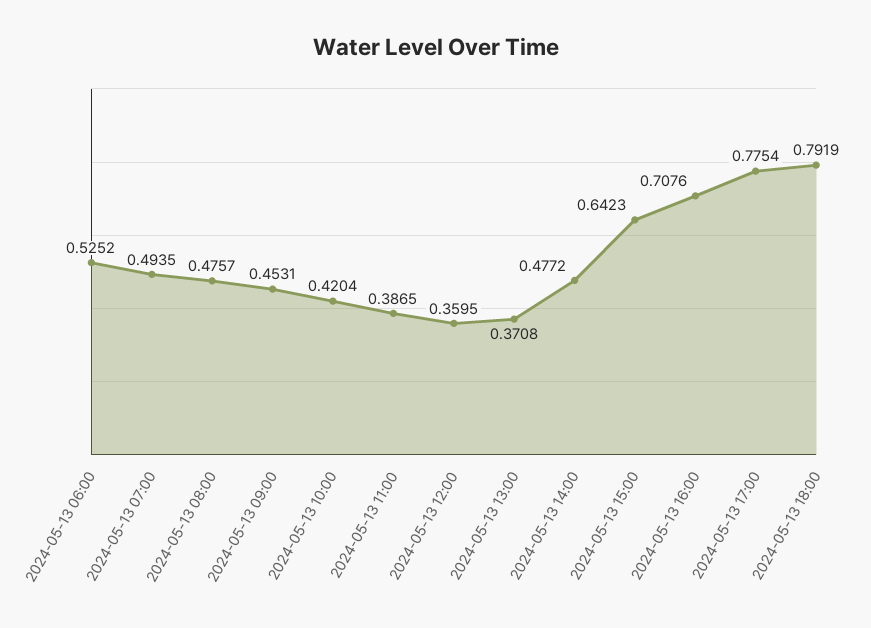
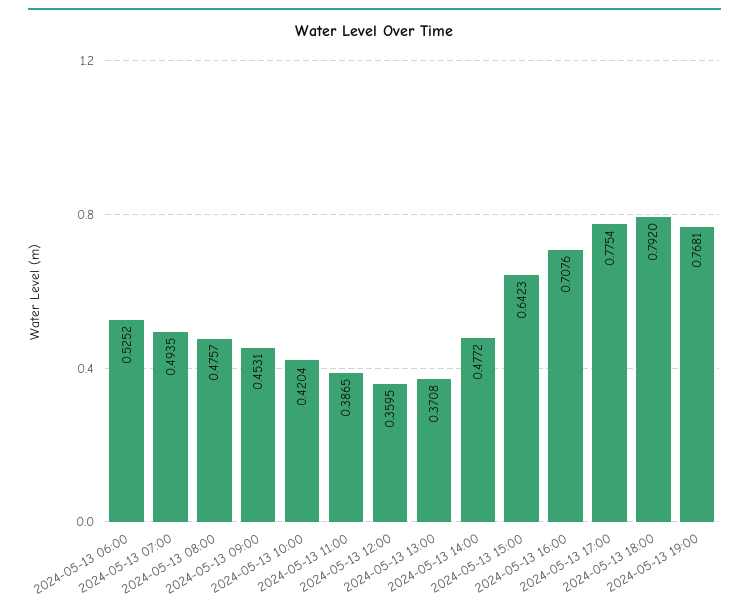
2024-05-13 18:00: 0.7919 -> 0.792
2024-05-13 19:00: none -> 0.7681

